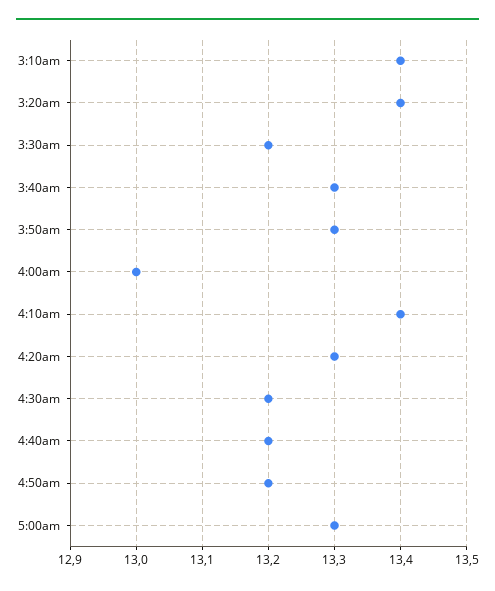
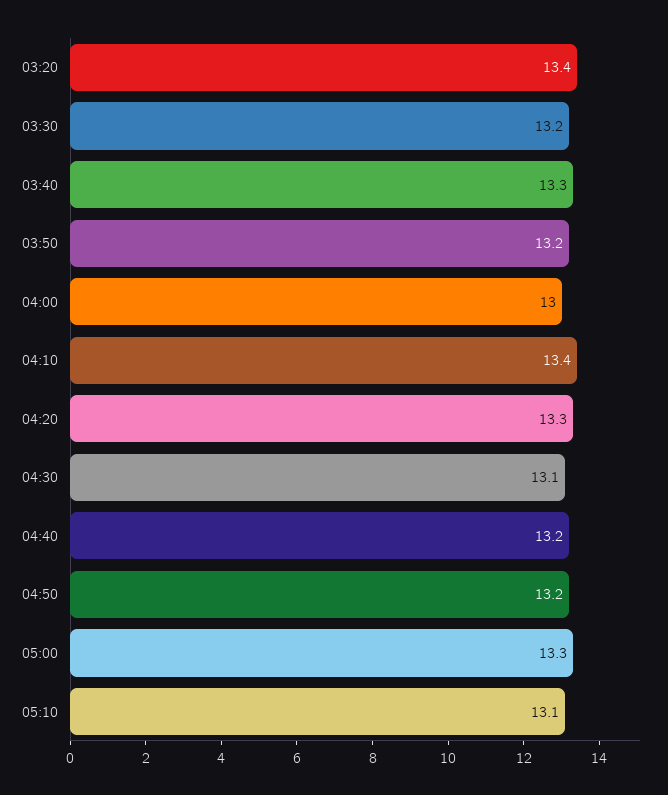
3:10am: 13.4 -> none
3:50am: 13.3 -> 13.2
4:30am: 13.2 -> 13.1
05:10: none -> 13.1

